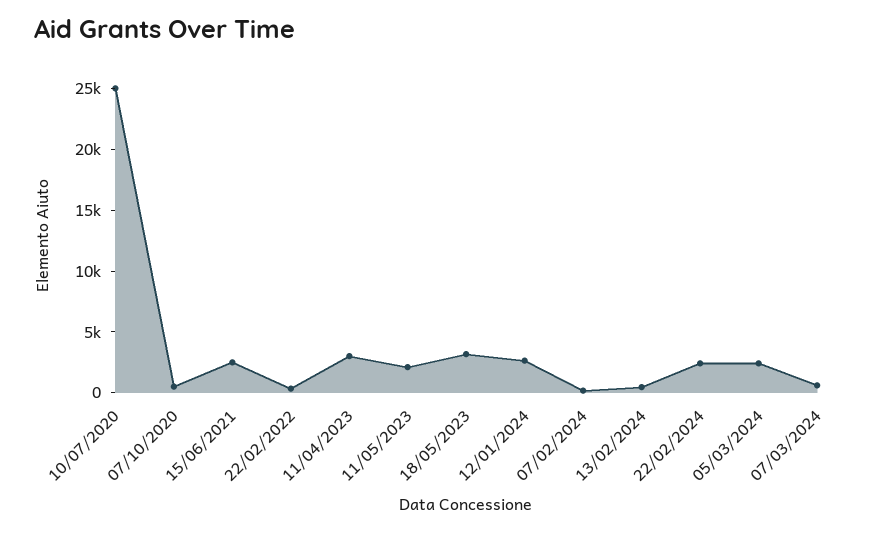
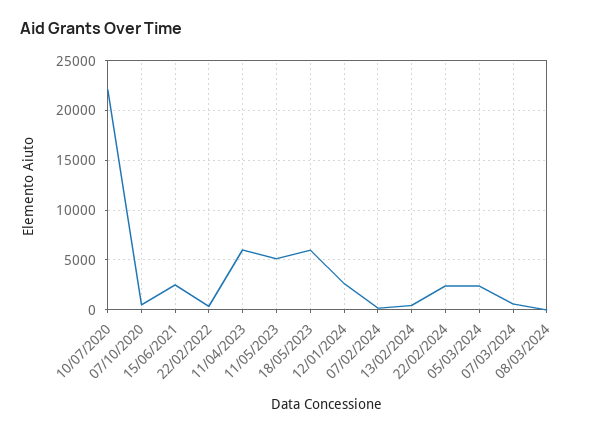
10/07/2020: 25000 -> 22000
11/04/2023: 3000 -> 6000
11/05/2023: 2000 -> 5000
18/05/2023: 3000 -> 6000
08/03/2024: none -> 0

